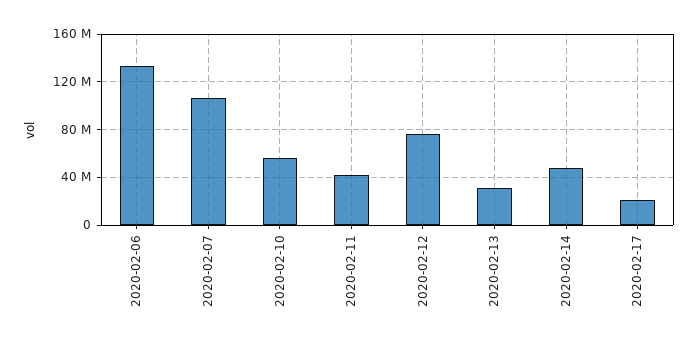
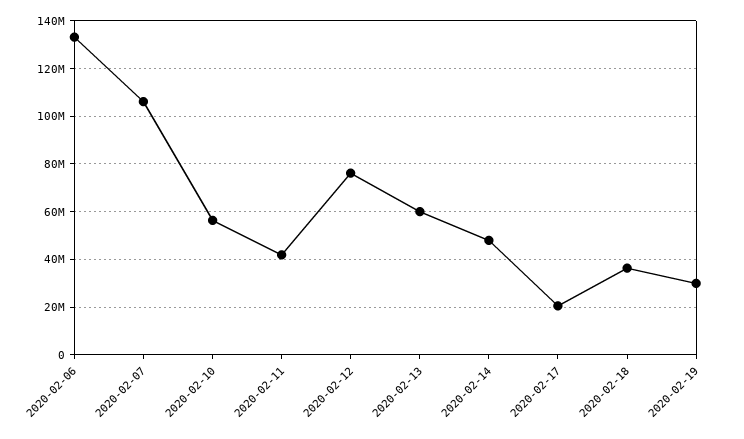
2020-02-13: 30000000 -> 60000000
2020-02-18: none -> 35000000
2020-02-19: none -> 30000000

